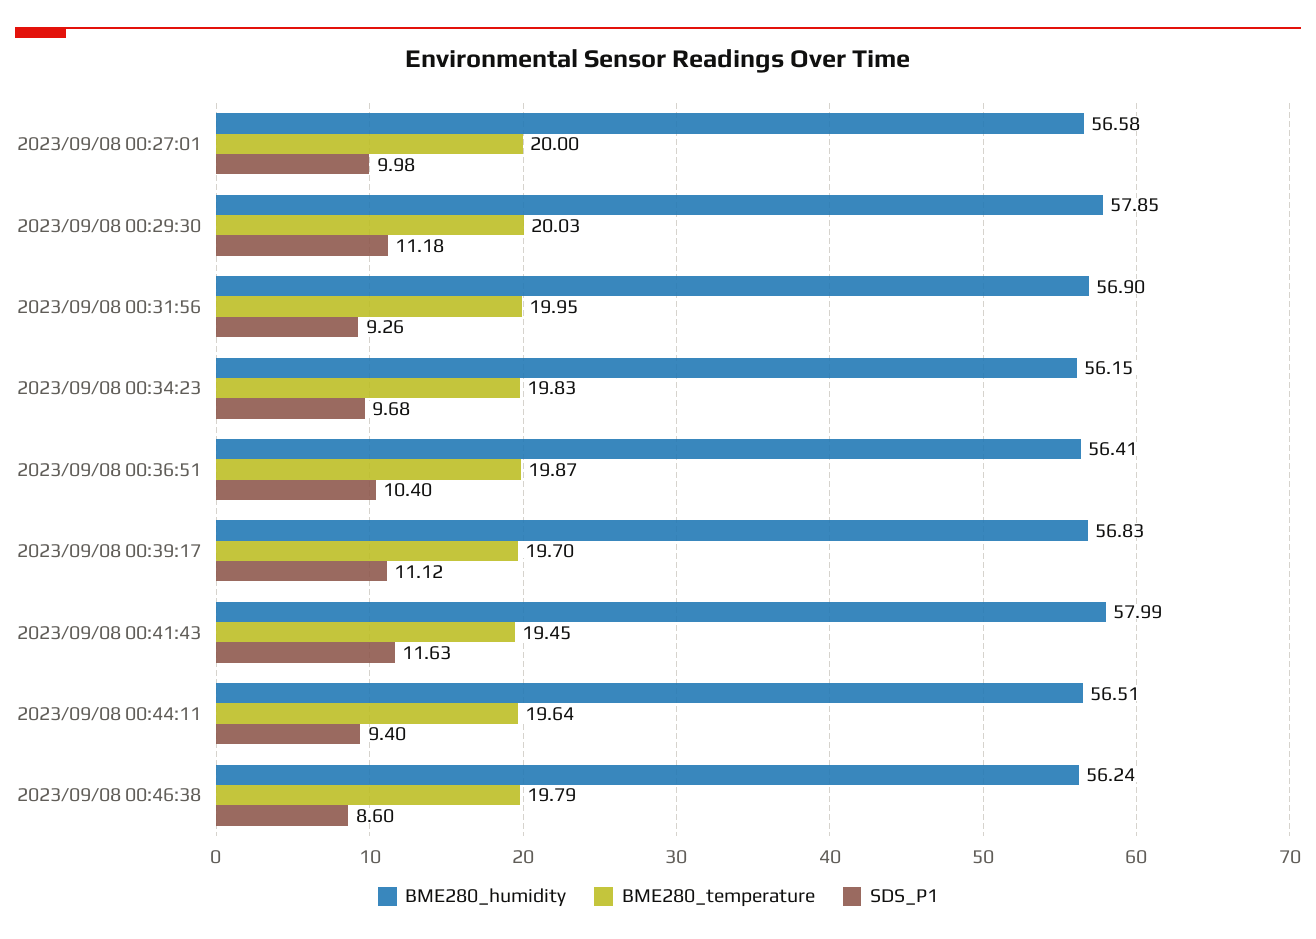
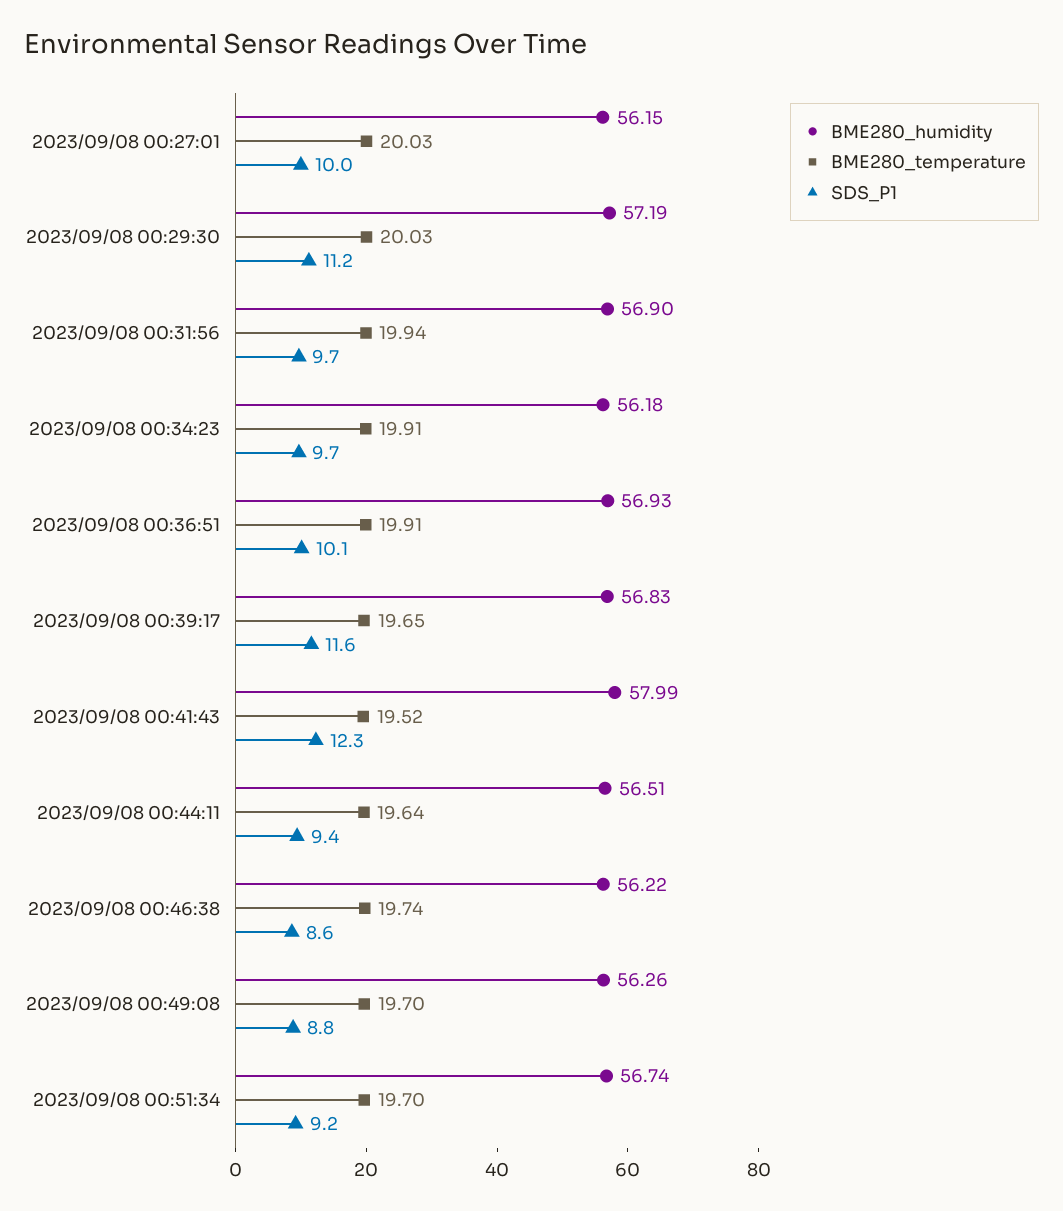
BME280_humidity, 2023/09/08 00:27:01: 56.58 -> 56.15
BME280_temperature, 2023/09/08 00:27:01: 20 -> 20.03
BME280_humidity, 2023/09/08 00:29:30: 57.85 -> 57.19
BME280_temperature, 2023/09/08 00:31:56: 19.95 -> 19.94
SDS_P1, 2023/09/08 00:31:56: 9.26 -> 9.7
BME280_humidity, 2023/09/08 00:34:23: 56.15 -> 56.18
BME280_temperature, 2023/09/08 00:34:23: 19.83 -> 19.91
BME280_humidity, 2023/09/08 00:36:51: 56.41 -> 56.93
BME280_temperature, 2023/09/08 00:36:51: 19.87 -> 19.91
SDS_P1, 2023/09/08 00:36:51: 10.4 -> 10.1
BME280_temperature, 2023/09/08 00:39:17: 19.7 -> 19.65
SDS_P1, 2023/09/08 00:39:17: 11.12 -> 11.6
BME280_temperature, 2023/09/08 00:41:43: 19.45 -> 19.52
SDS_P1, 2023/09/08 00:41:43: 11.63 -> 12.3
BME280_humidity, 2023/09/08 00:46:38: 56.24 -> 56.22
BME280_temperature, 2023/09/08 00:46:38: 19.79 -> 19.74
BME280_humidity, 2023/09/08 00:49:08: none -> 56.26
BME280_temperature, 2023/09/08 00:49:08: none -> 19.7
SDS_P1, 2023/09/08 00:49:08: none -> 8.8
BME280_humidity, 2023/09/08 00:51:34: none -> 56.74
BME280_temperature, 2023/09/08 00:51:34: none -> 19.7
SDS_P1, 2023/09/08 00:51:34: none -> 9.2

